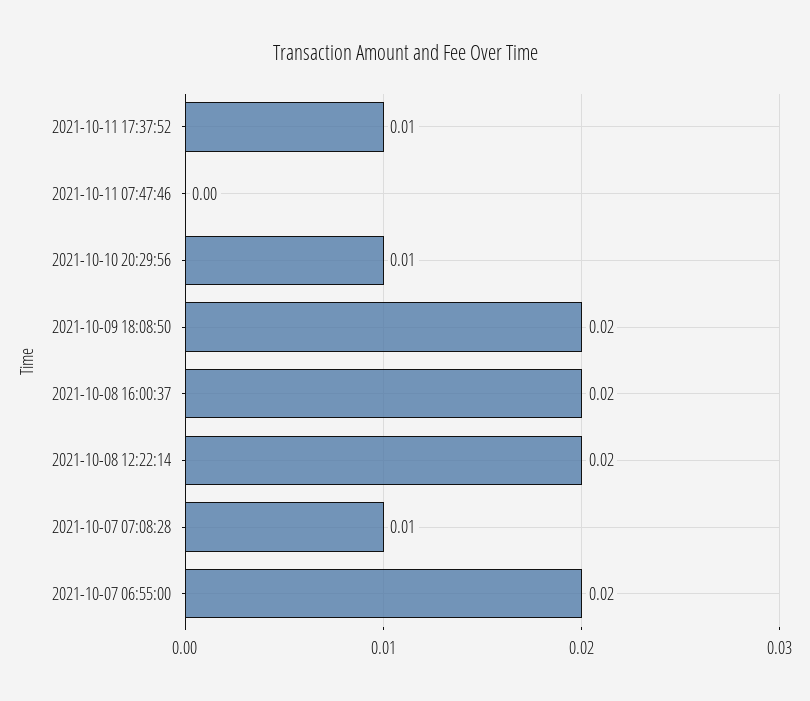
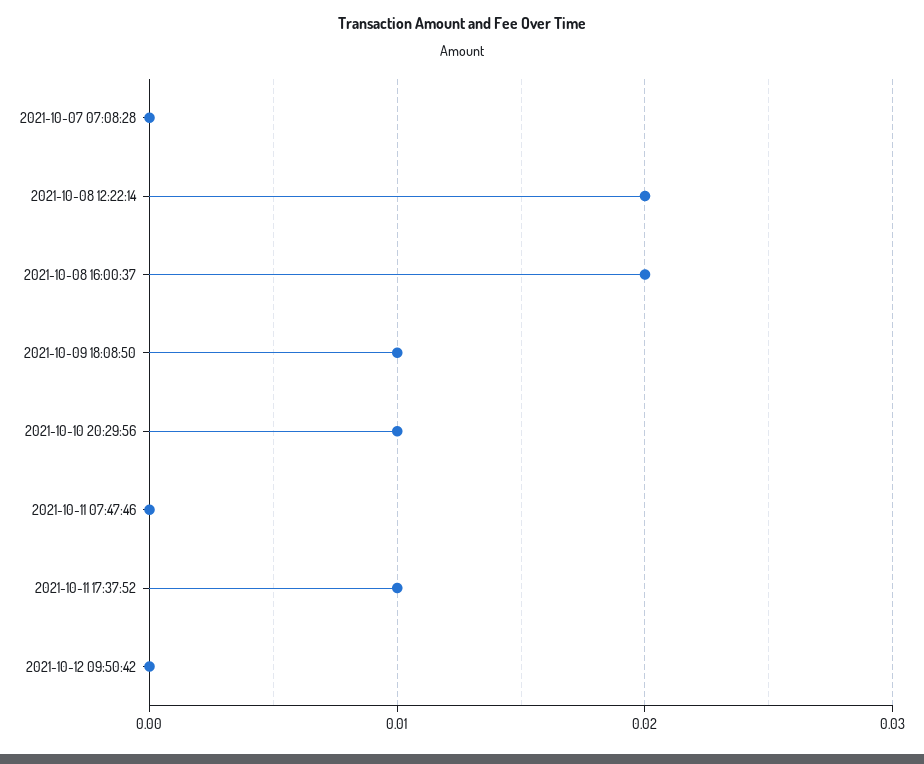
2021-10-09 18:08:50: 0.02 -> 0.01
2021-10-07 07:08:28: 0.01 -> 0
2021-10-07 06:55:00: 0.02 -> none
2021-10-12 09:50:42: none -> 0

